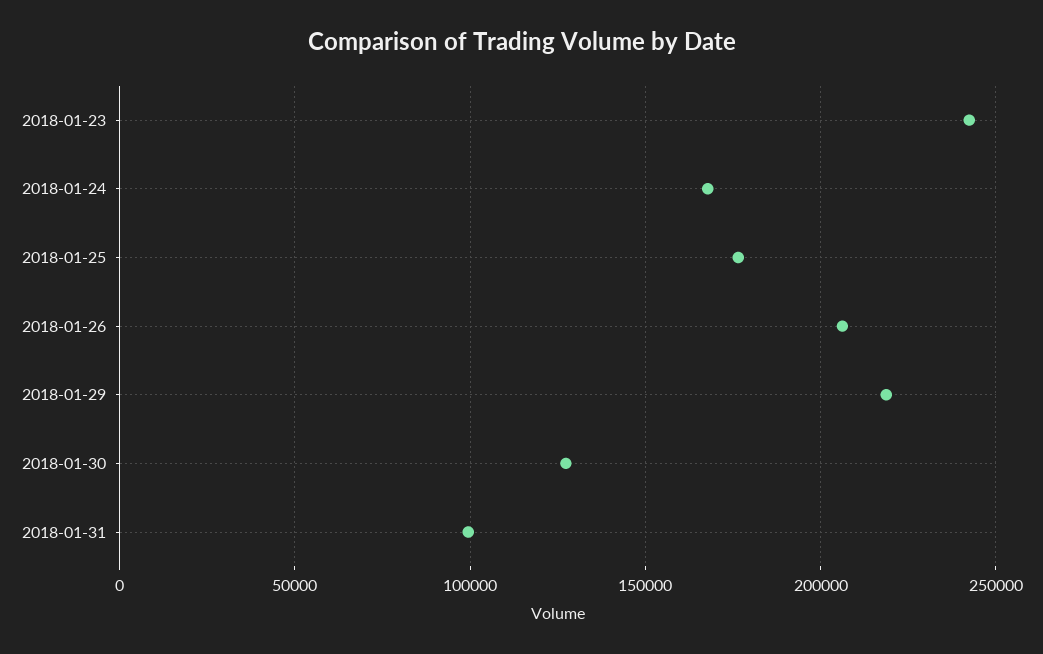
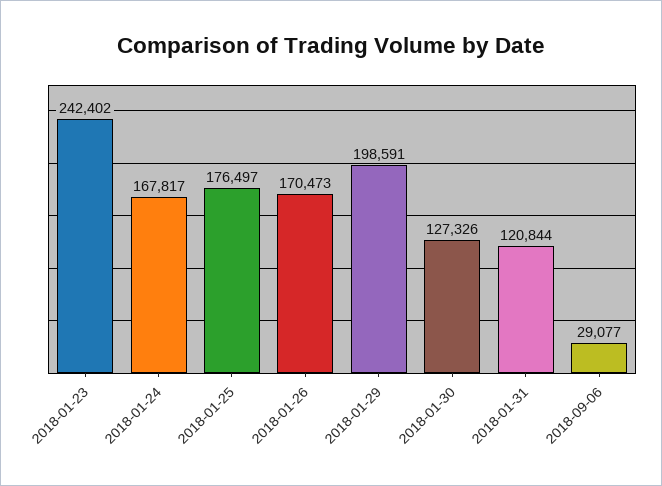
2018-01-26: 205000 -> 170473
2018-01-29: 220000 -> 198591
2018-01-31: 100000 -> 120844
2018-09-06: none -> 29077

